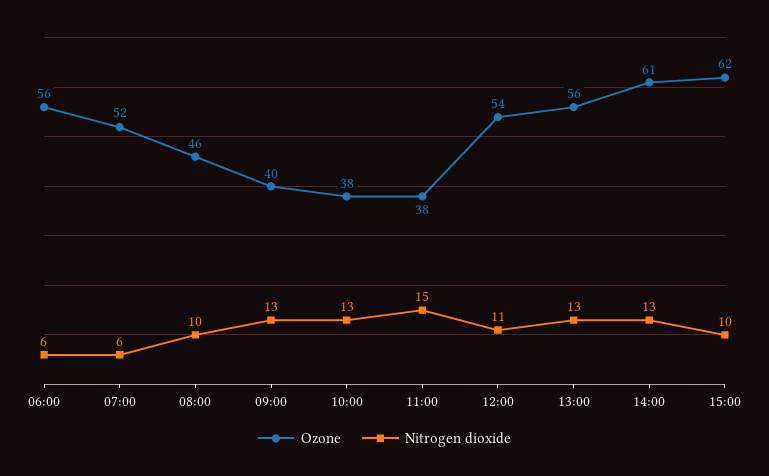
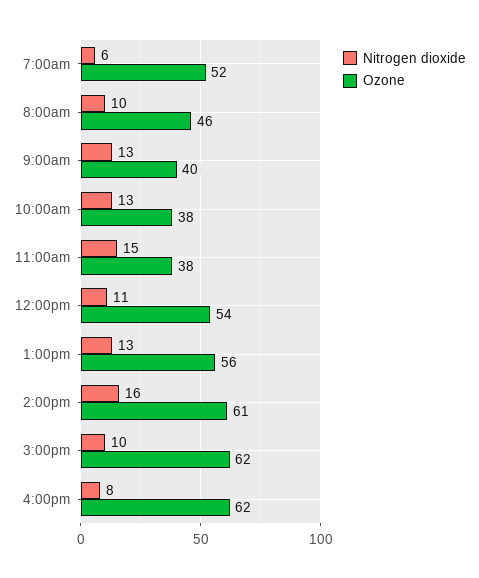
Ozone, 06:00: 56 -> none
Nitrogen dioxide, 06:00: 6 -> none
Nitrogen dioxide, 14:00: 13 -> 16
Nitrogen dioxide, 4:00pm: none -> 8
Ozone, 4:00pm: none -> 62

